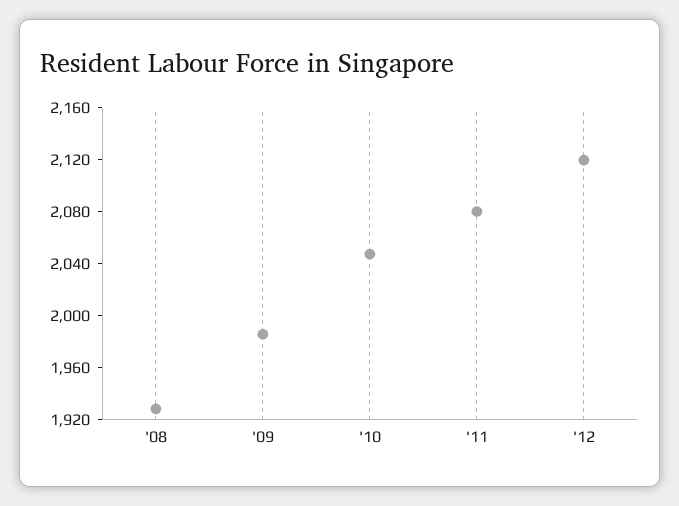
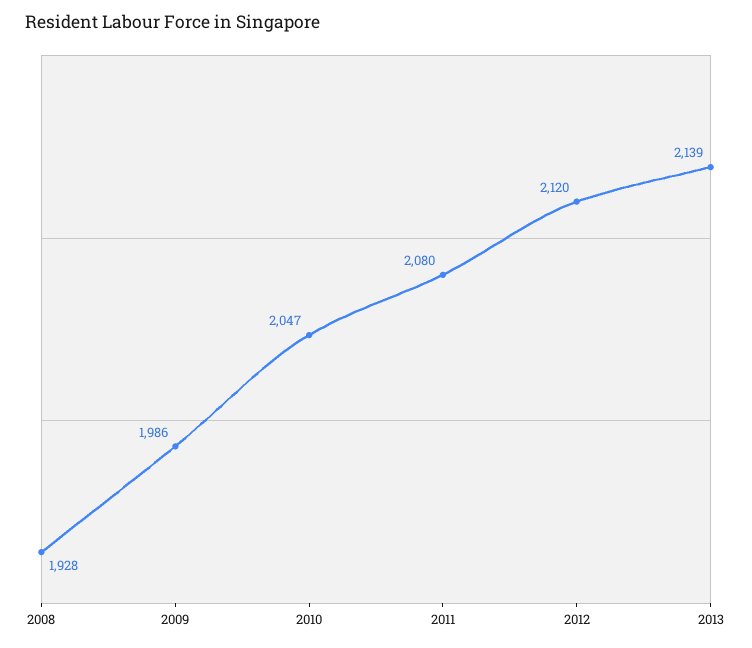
2013: none -> 2139

